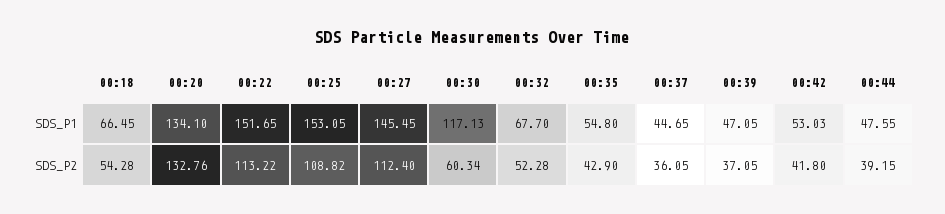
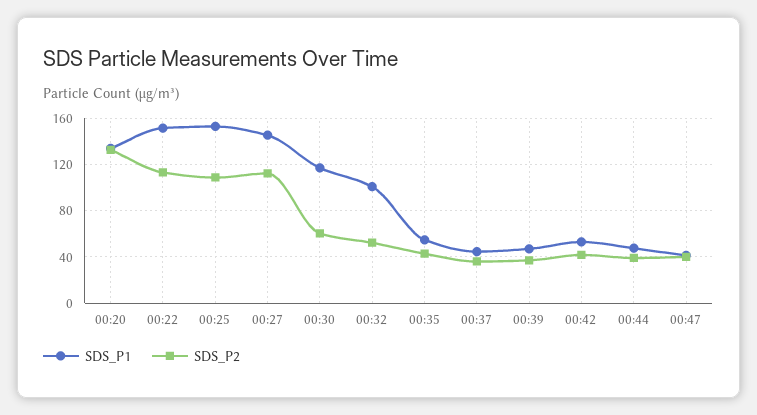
SDS_P1, 00:18: 66.45 -> none
SDS_P1, 00:32: 67.7 -> 100
SDS_P2, 00:18: 54.28 -> none
SDS_P1, 00:47: none -> 40
SDS_P2, 00:47: none -> 40

